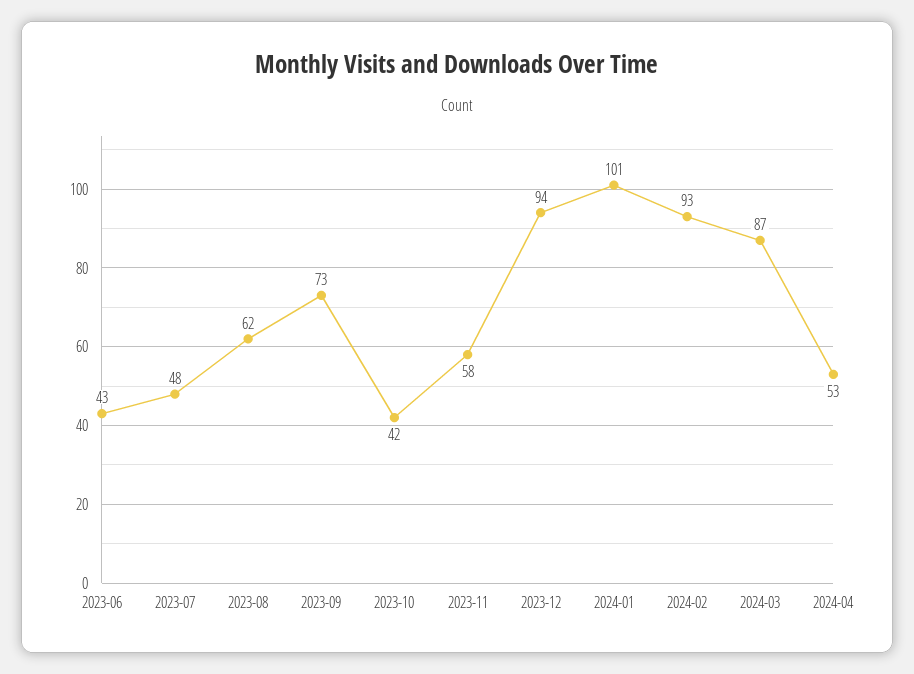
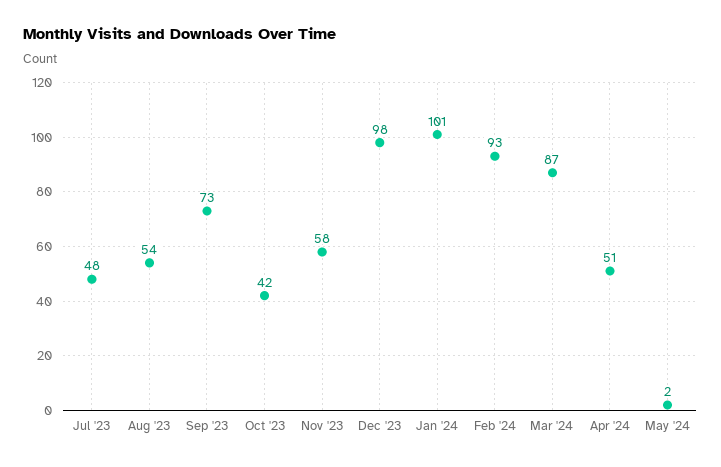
2023-06: 43 -> none
2023-08: 62 -> 54
2023-12: 94 -> 98
2024-04: 53 -> 51
May '24: none -> 2

